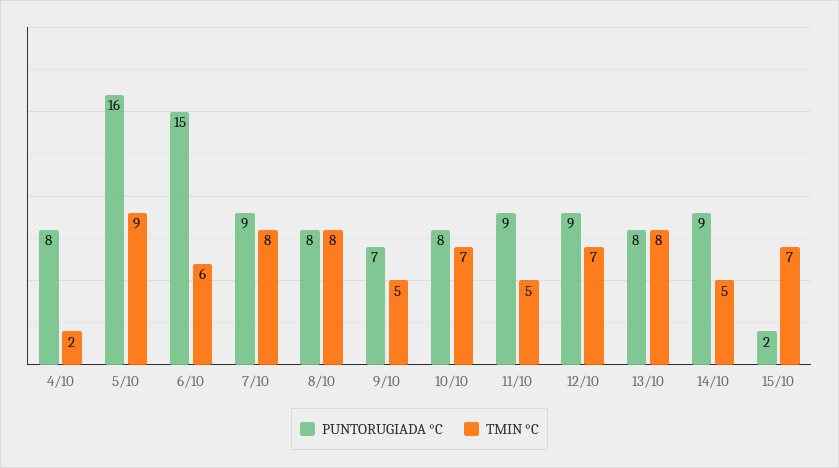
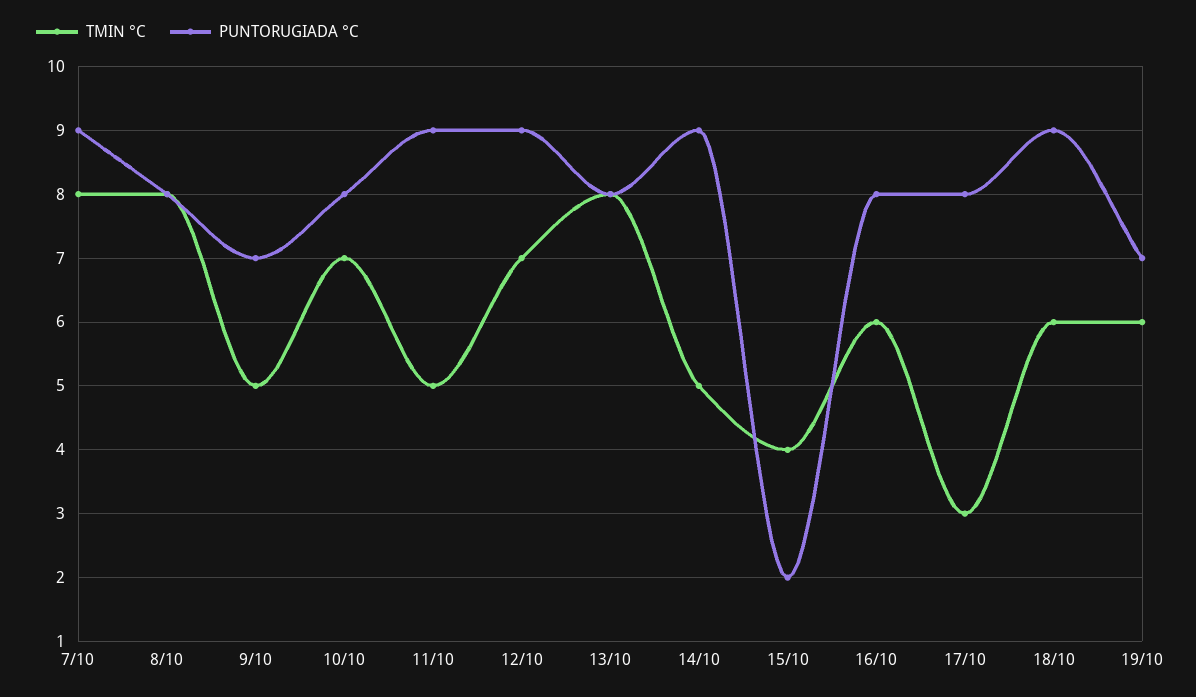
PUNTORUGIADA °C, 4/10: 8 -> none
TMIN °C, 4/10: 2 -> none
PUNTORUGIADA °C, 5/10: 16 -> none
TMIN °C, 5/10: 9 -> none
PUNTORUGIADA °C, 6/10: 15 -> none
TMIN °C, 6/10: 6 -> none
TMIN °C, 15/10: 7 -> 4
TMIN °C, 16/10: none -> 6
PUNTORUGIADA °C, 16/10: none -> 8
TMIN °C, 17/10: none -> 3
PUNTORUGIADA °C, 17/10: none -> 8
TMIN °C, 18/10: none -> 6
PUNTORUGIADA °C, 18/10: none -> 9
TMIN °C, 19/10: none -> 6
PUNTORUGIADA °C, 19/10: none -> 7

